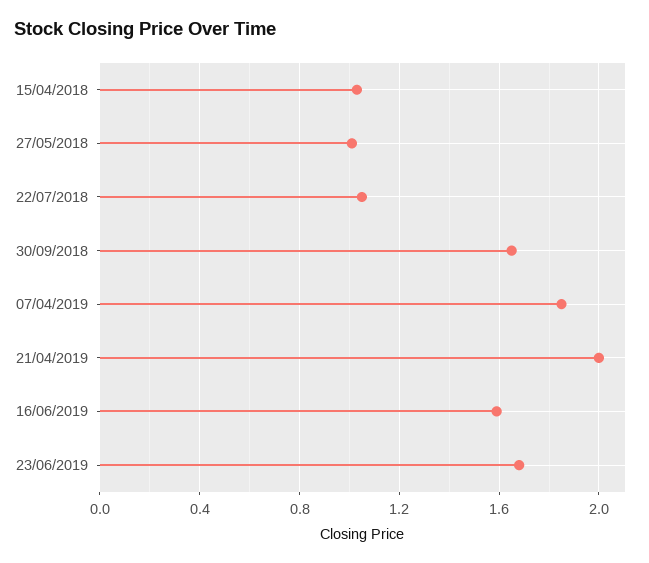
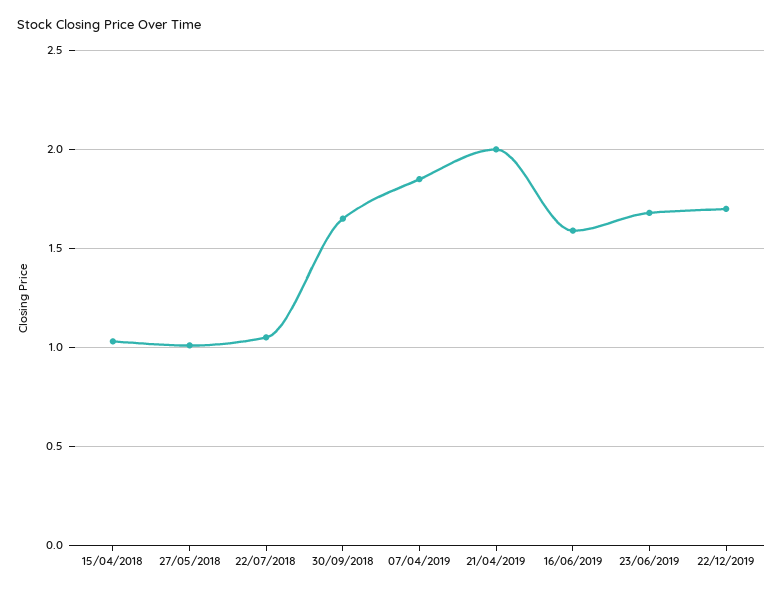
22/12/2019: none -> 1.7

